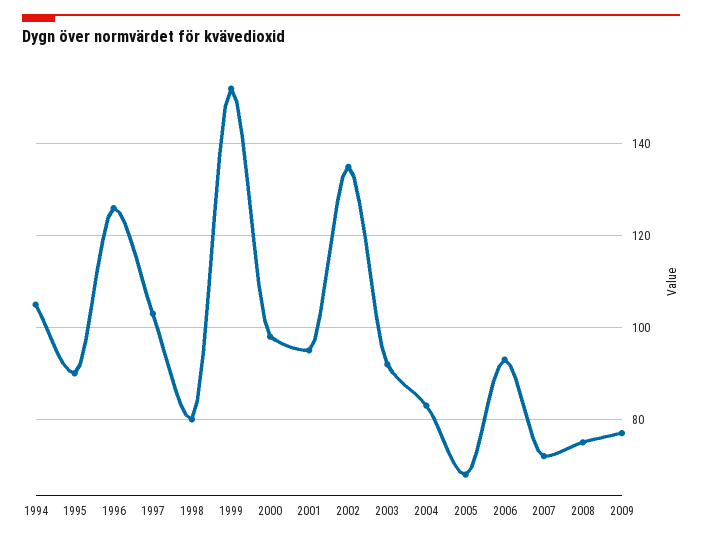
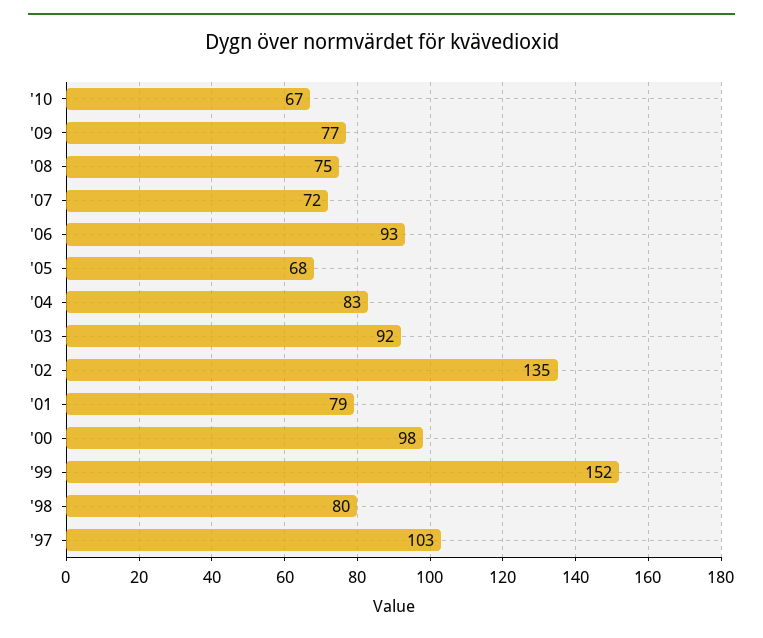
1994: 105 -> none
1995: 90 -> none
1996: 125 -> none
2001: 95 -> 79
'10: none -> 67

